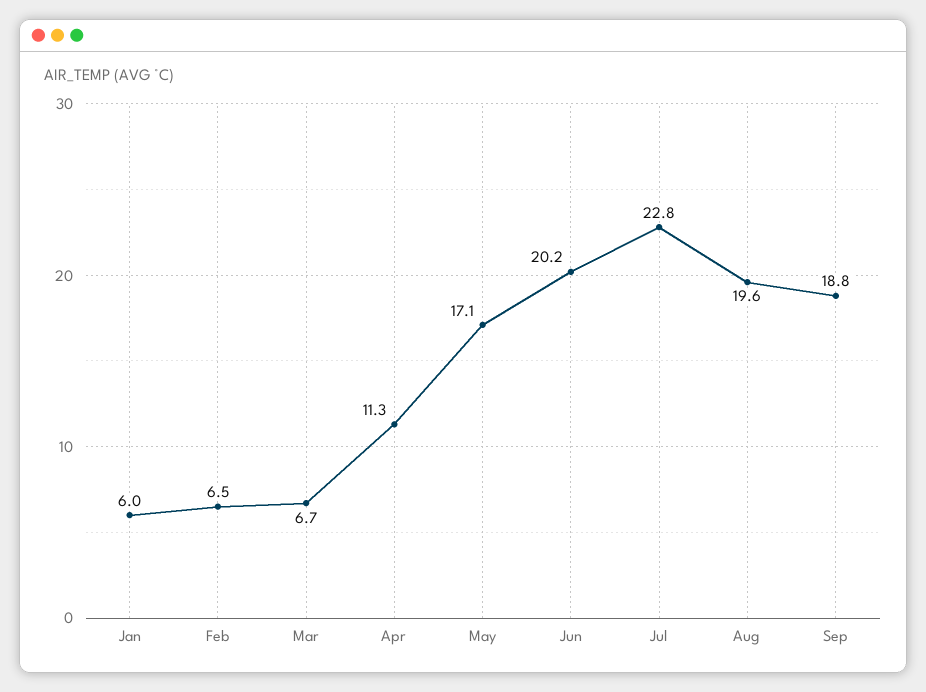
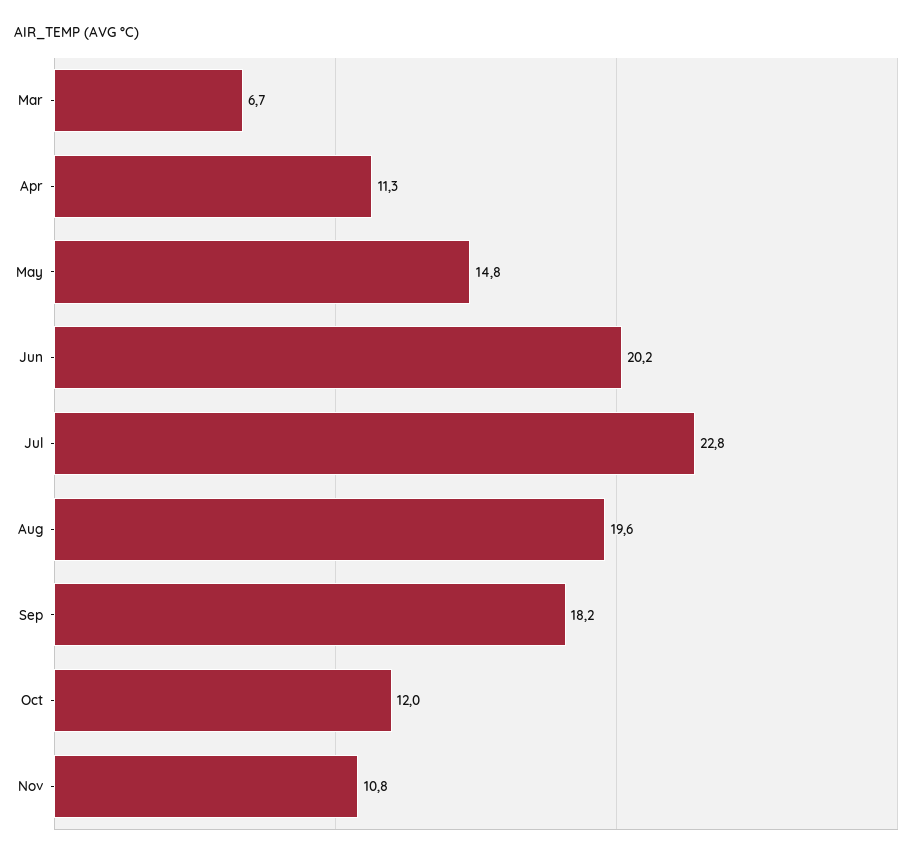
Jan: 6 -> none
Feb: 6.5 -> none
May: 17.1 -> 14.8
Sep: 18.8 -> 18.2
Oct: none -> 12
Nov: none -> 10.8

